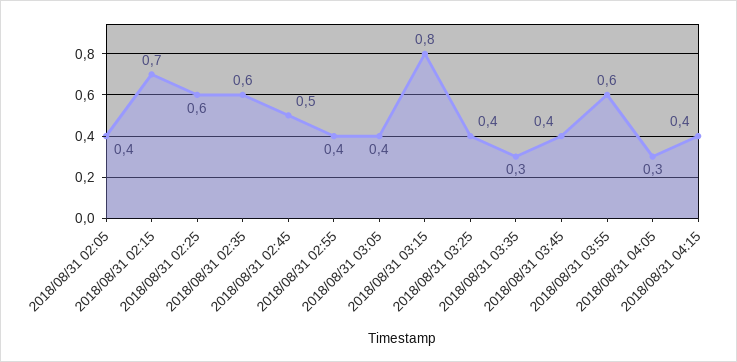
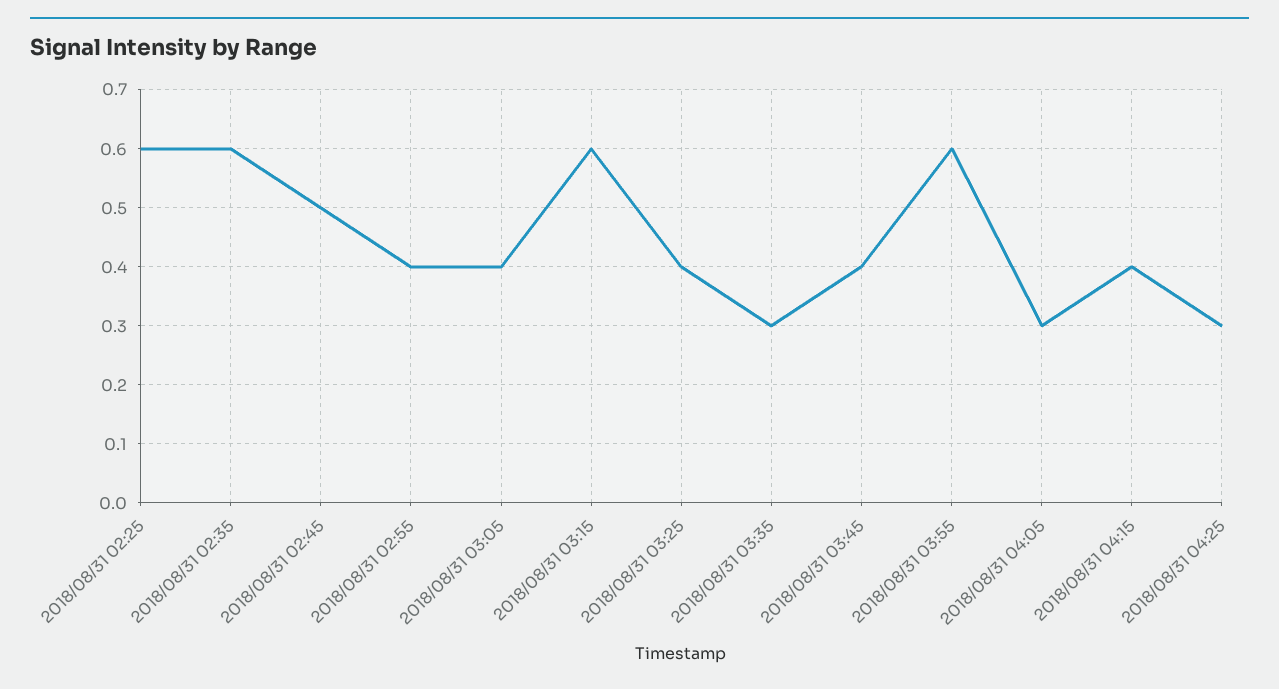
2018/08/31 02:05: 0.4 -> none
2018/08/31 02:15: 0.7 -> none
2018/08/31 03:15: 0.8 -> 0.6
2018/08/31 04:25: none -> 0.3

